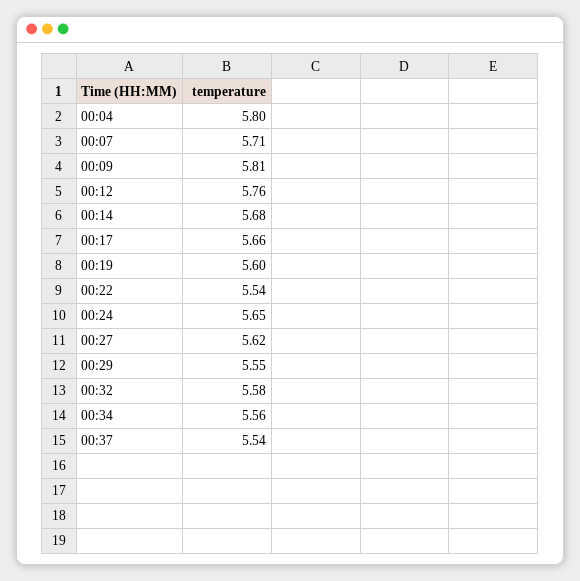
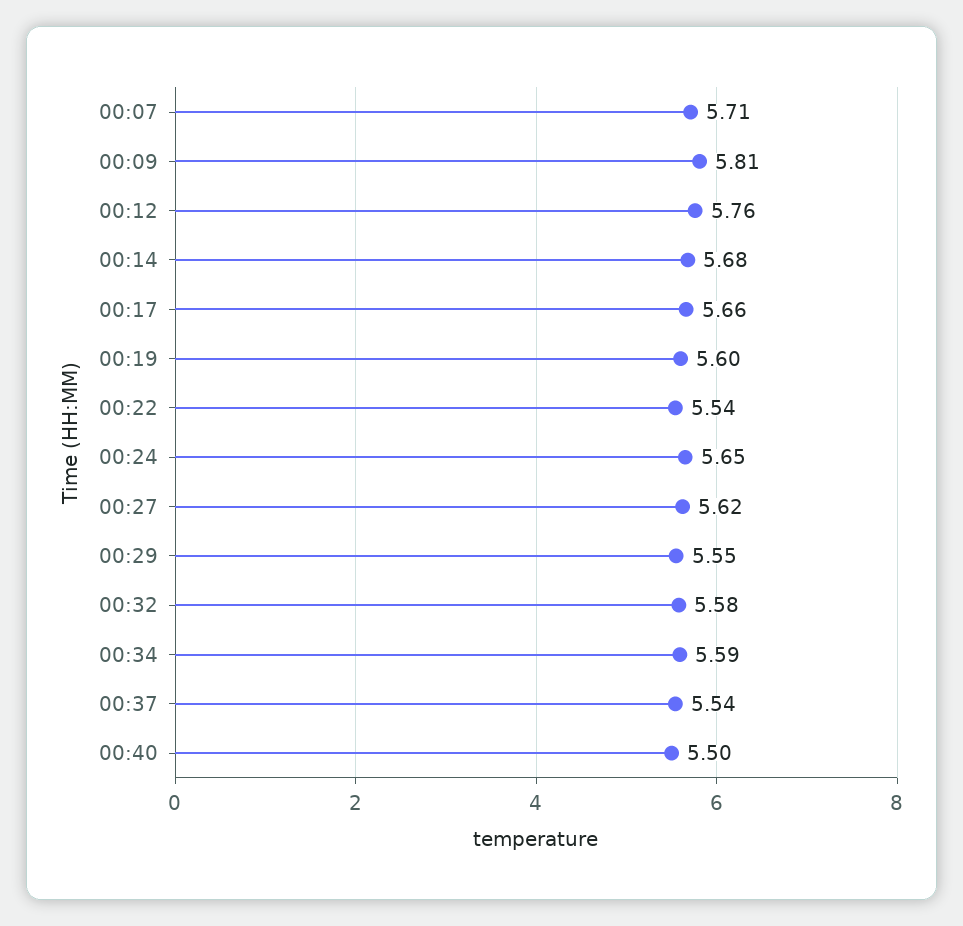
00:04: 5.8 -> none
00:34: 5.56 -> 5.59
00:40: none -> 5.5

